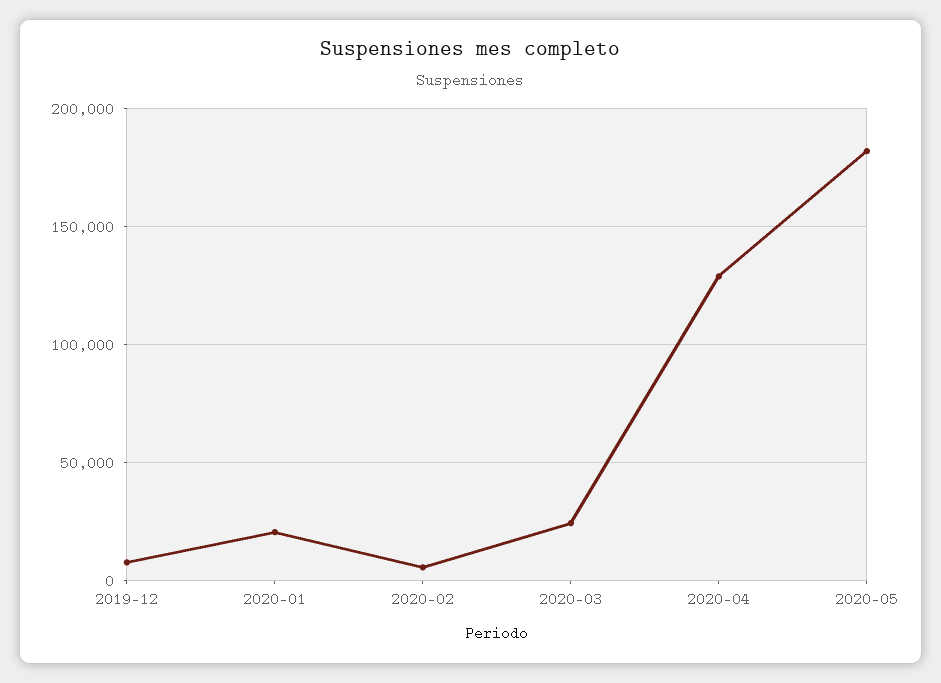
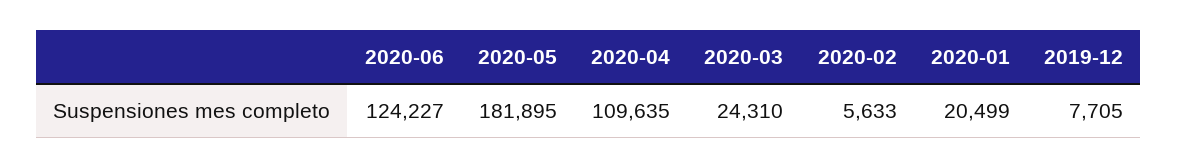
2020-04: 130000 -> 109635
2020-06: none -> 124227

